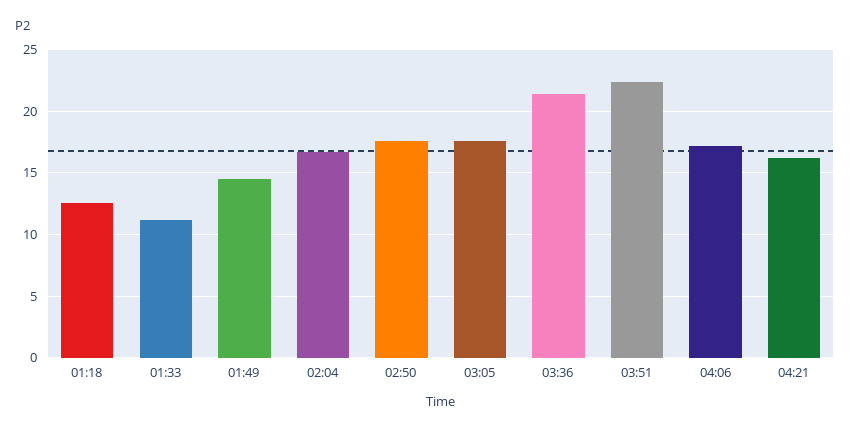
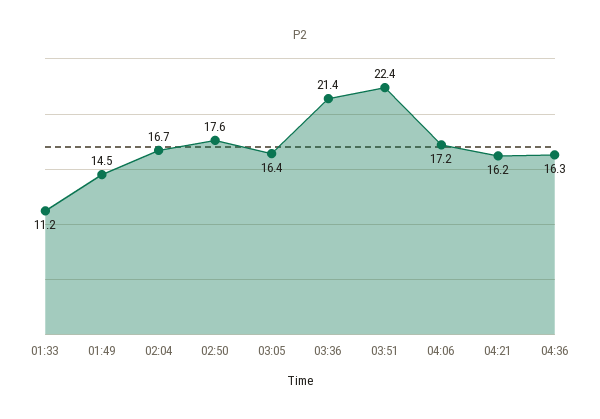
01:18: 12.5 -> none
03:05: 17.5 -> 16.4
04:36: none -> 16.3

